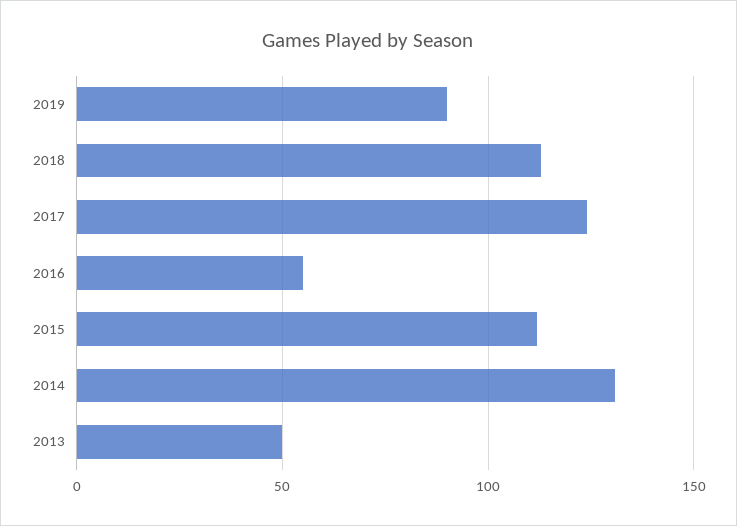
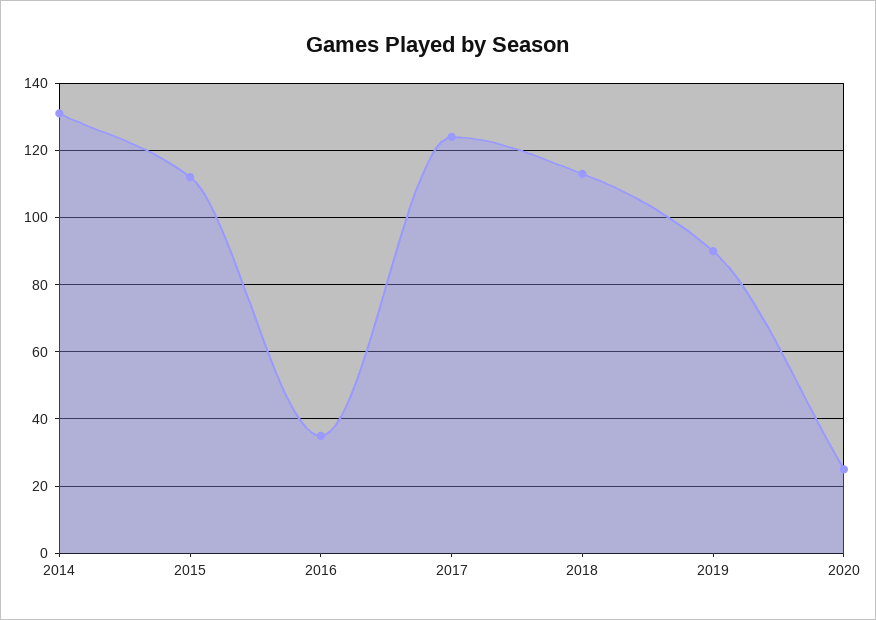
2016: 55 -> 35
2013: 50 -> none
2020: none -> 25

